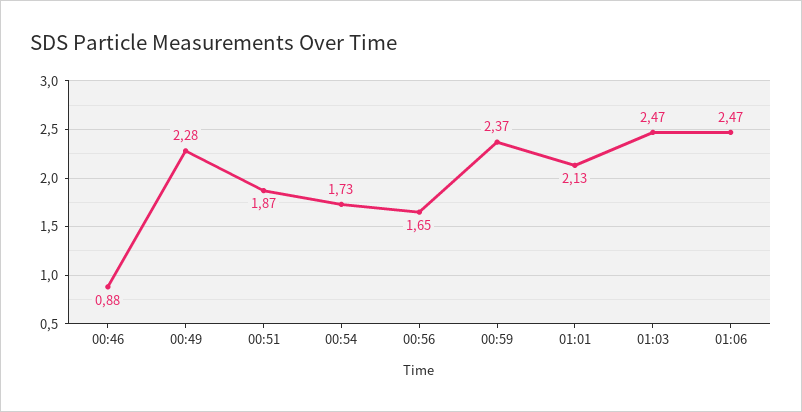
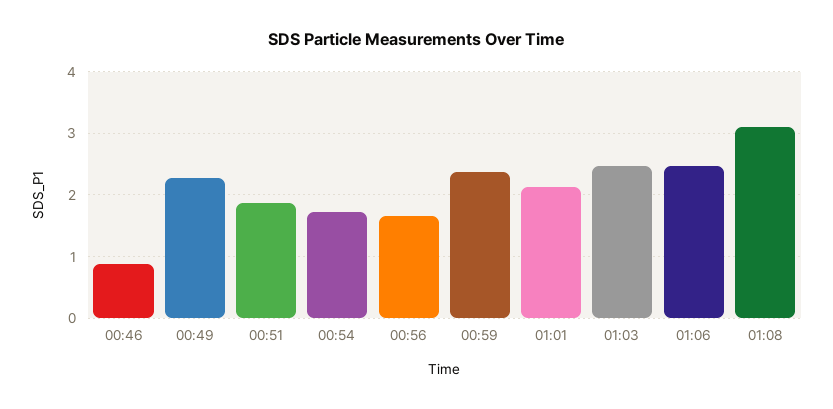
01:08: none -> 3.1

